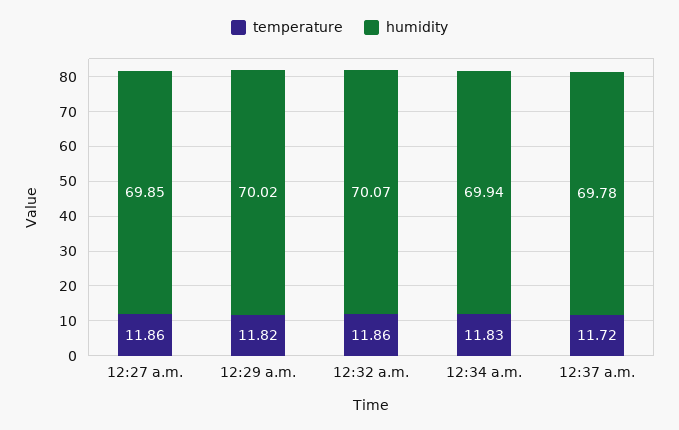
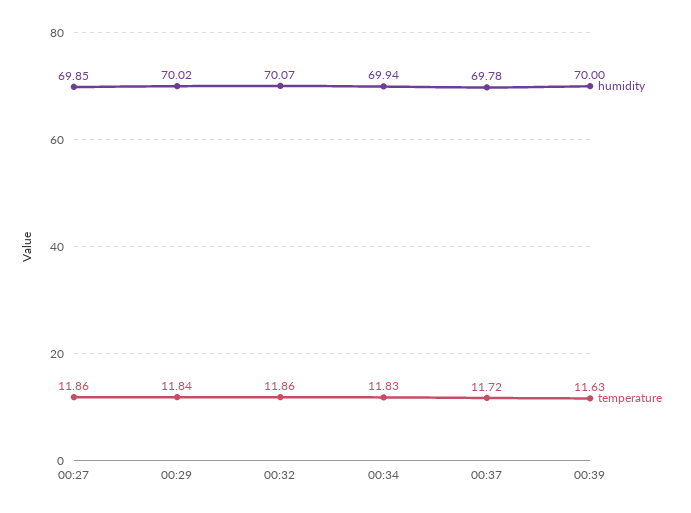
temperature, 12:29 a.m.: 11.82 -> 11.84
humidity, 00:39: none -> 70
temperature, 00:39: none -> 11.63

